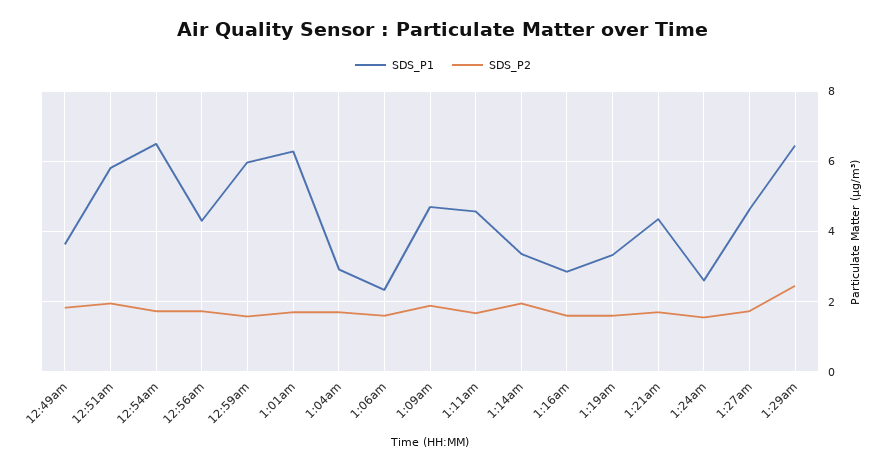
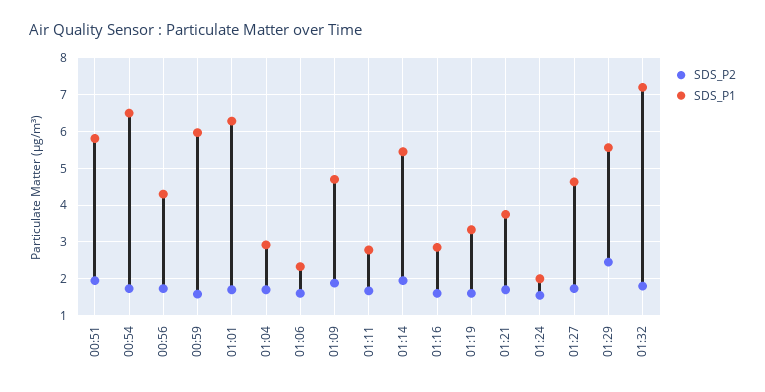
SDS_P1, 12:49am: 3.6 -> none
SDS_P2, 12:49am: 1.8 -> none
SDS_P1, 1:11am: 4.6 -> 2.8
SDS_P1, 1:14am: 3.4 -> 5.4
SDS_P1, 1:21am: 4.4 -> 3.8
SDS_P1, 1:24am: 2.6 -> 2
SDS_P1, 1:29am: 6.4 -> 5.6
SDS_P2, 01:32: none -> 1.8
SDS_P1, 01:32: none -> 7.2

